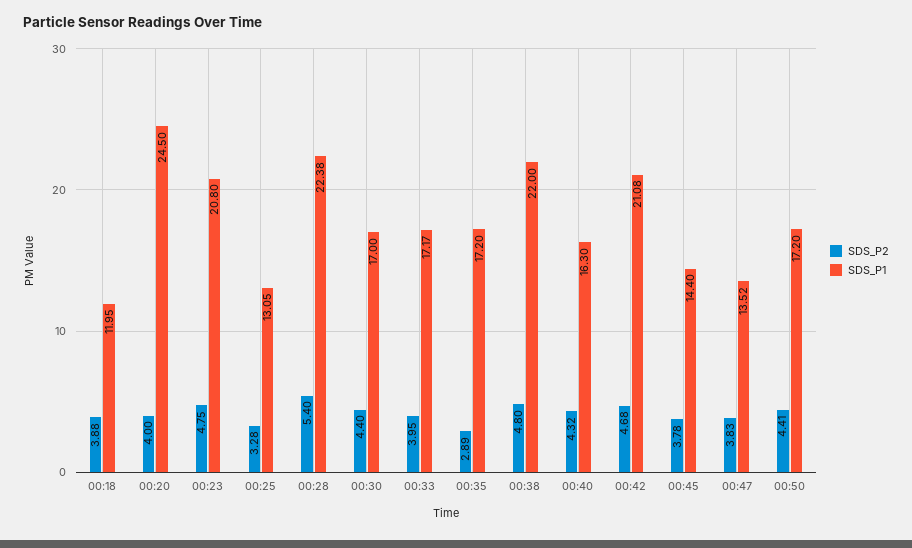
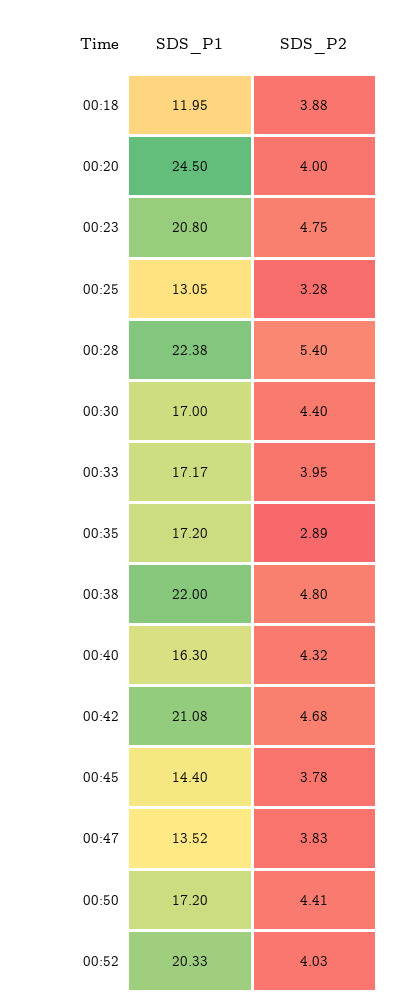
SDS_P1, 00:52: none -> 20.33
SDS_P2, 00:52: none -> 4.03

